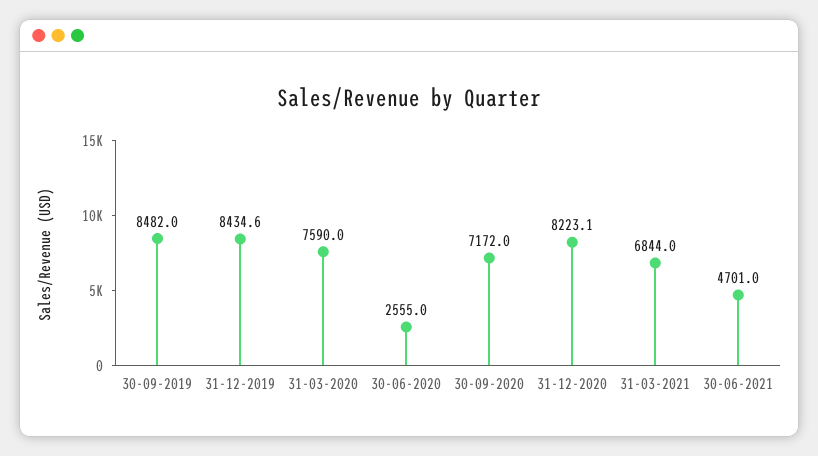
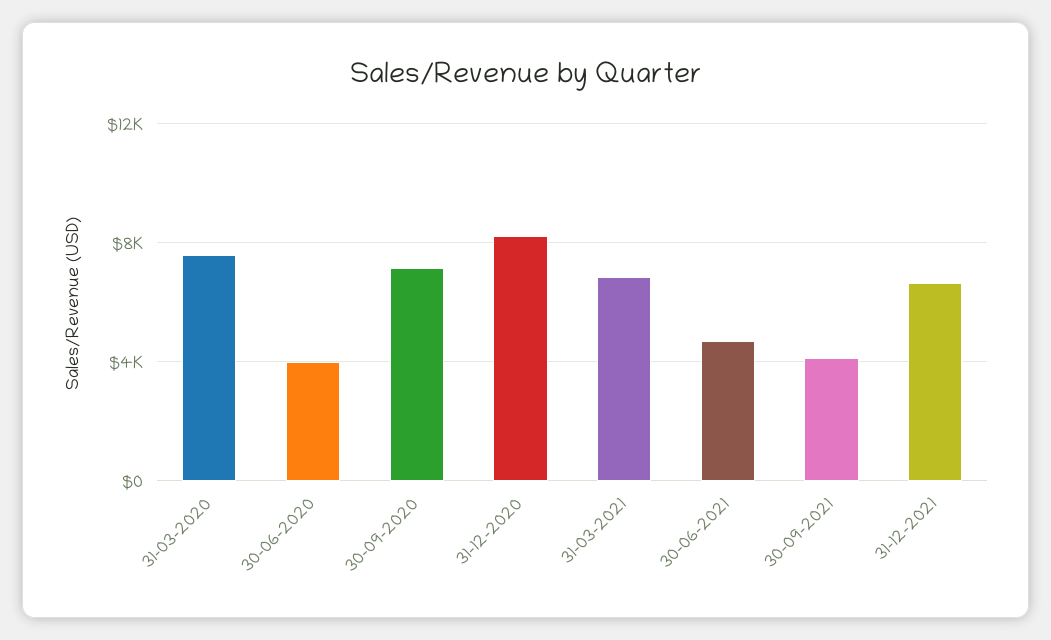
30-09-2019: 8482 -> none
31-12-2019: 8434.6 -> none
30-06-2020: 2555 -> 4000
30-09-2021: none -> 4000
31-12-2021: none -> 6500

